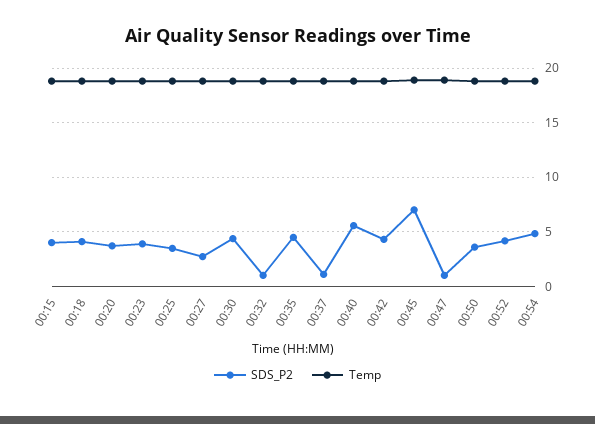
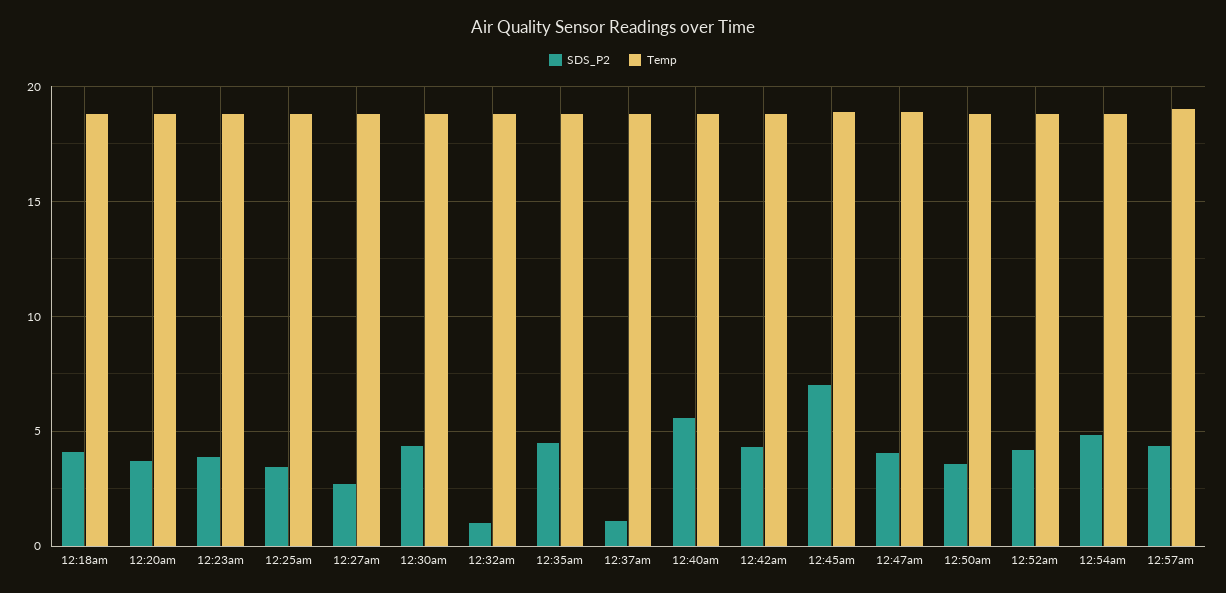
SDS_P2, 00:15: 4 -> none
Temp, 00:15: 19 -> none
SDS_P2, 00:47: 1 -> 4
SDS_P2, 12:57am: none -> 4.5
Temp, 12:57am: none -> 19

